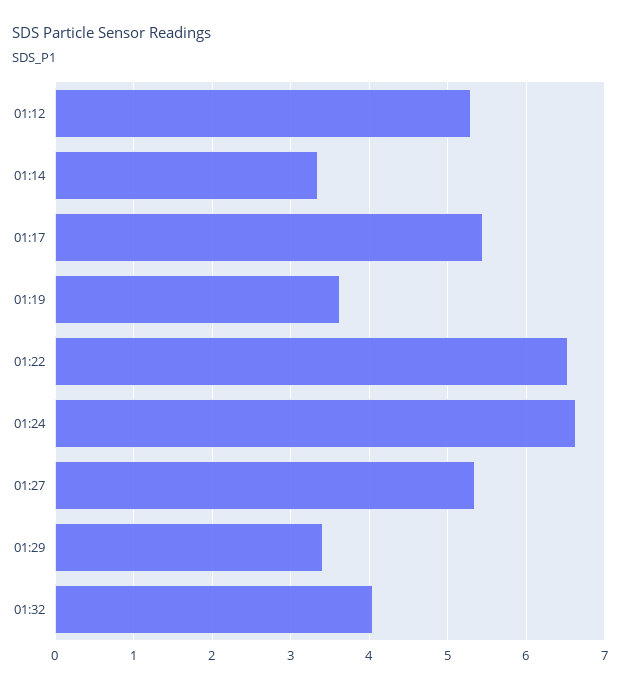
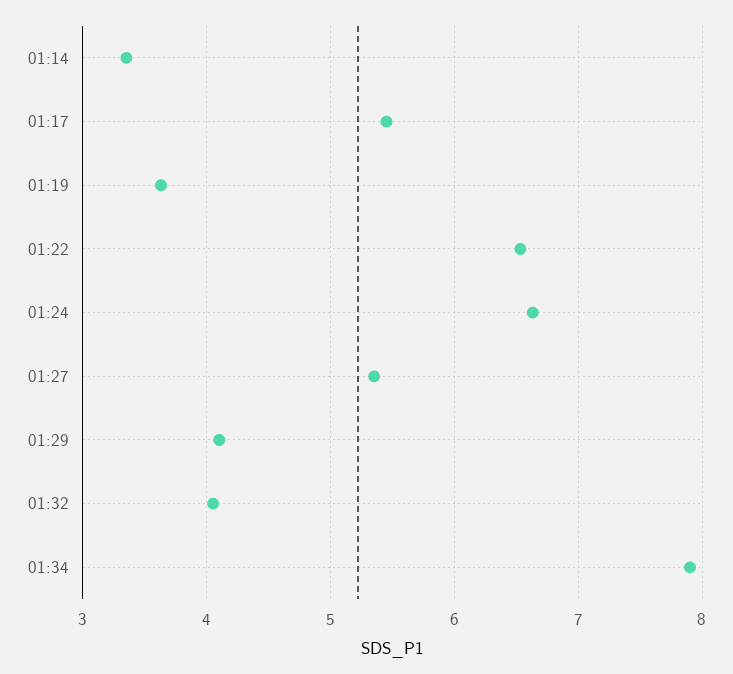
01:12: 5.3 -> none
01:29: 3.4 -> 4.1
01:34: none -> 7.9

